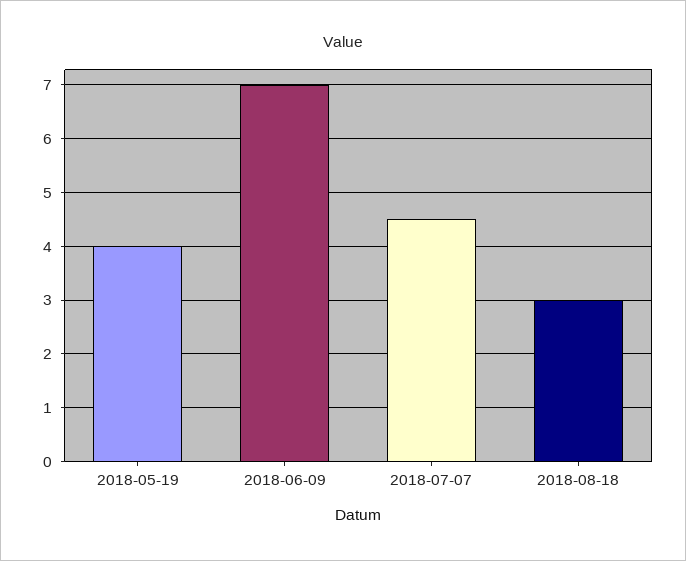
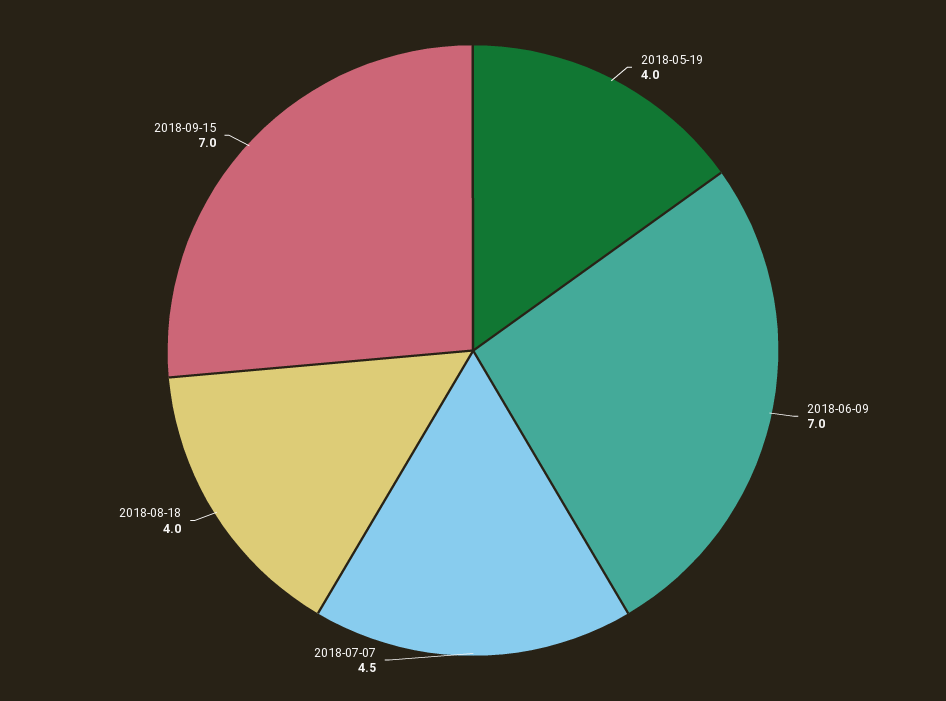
2018-08-18: 3 -> 4
2018-09-15: none -> 7

